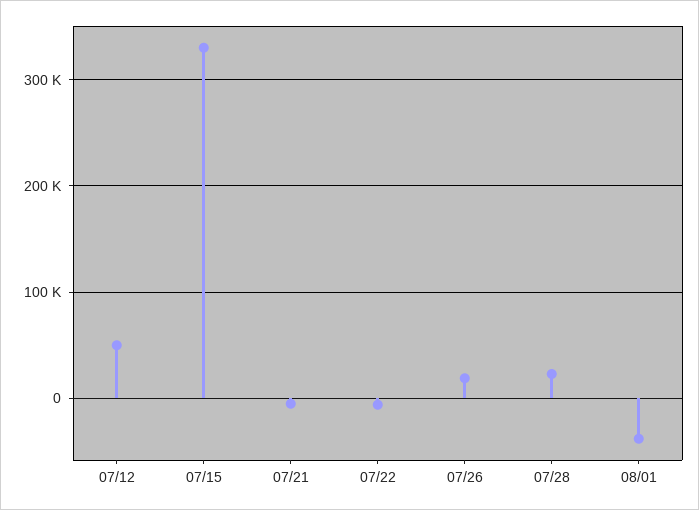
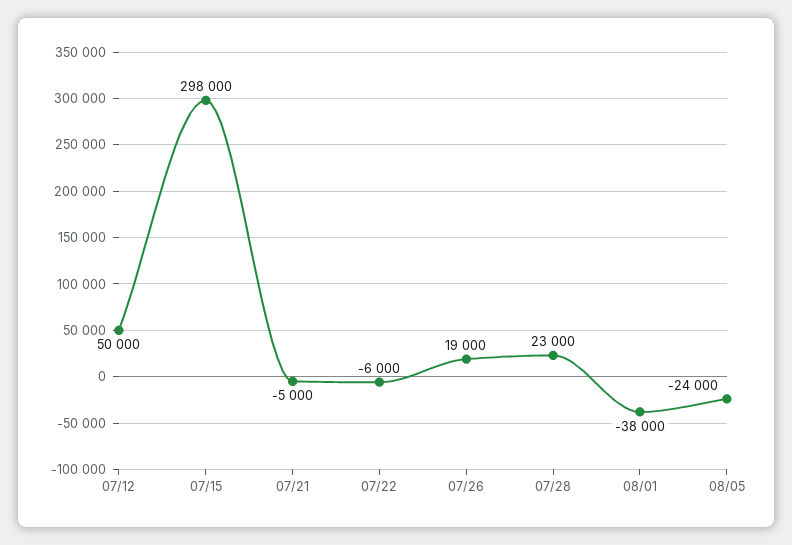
07/15: 330000 -> 298000
08/05: none -> -24000

